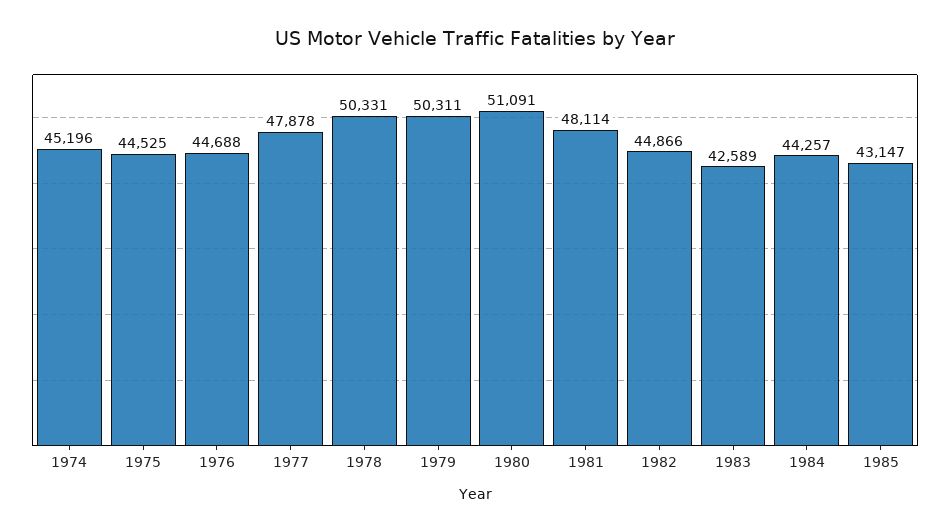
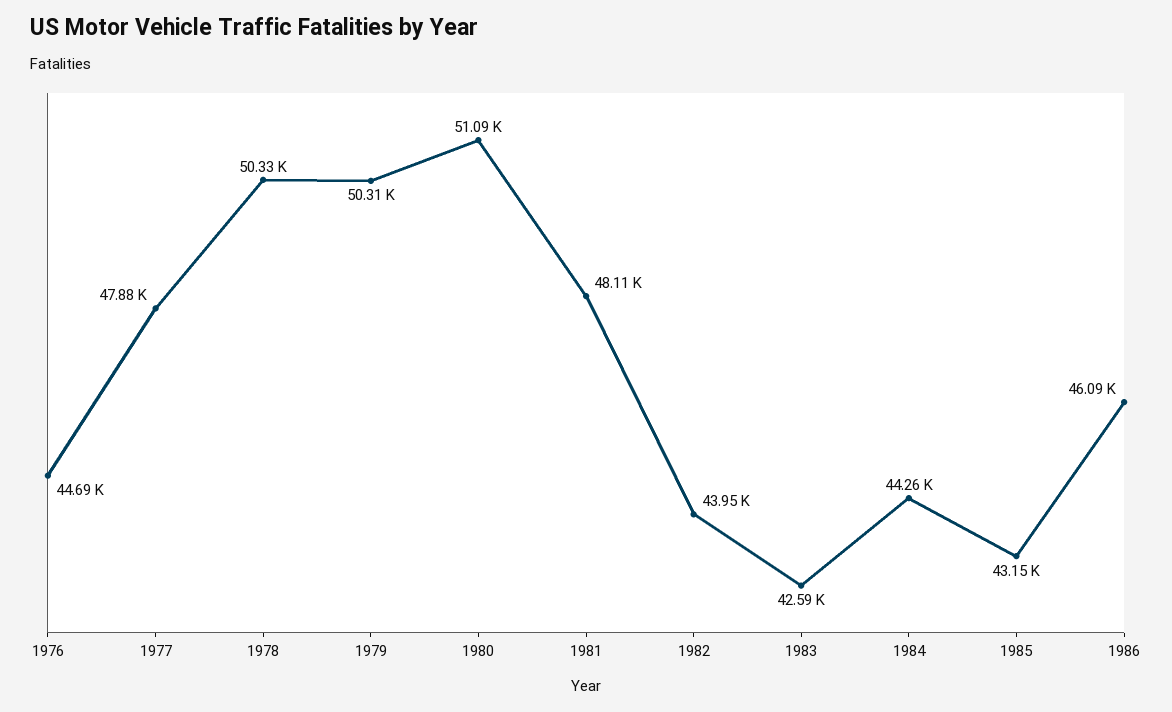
1974: 45196 -> none
1975: 44525 -> none
1982: 44866 -> 43950
1986: none -> 46090

